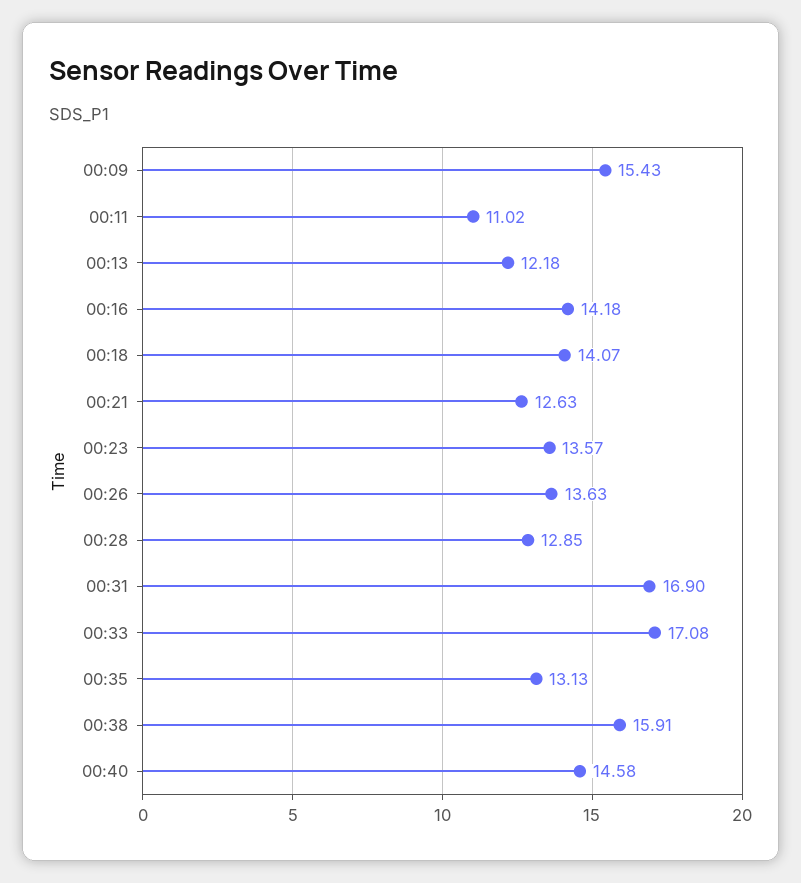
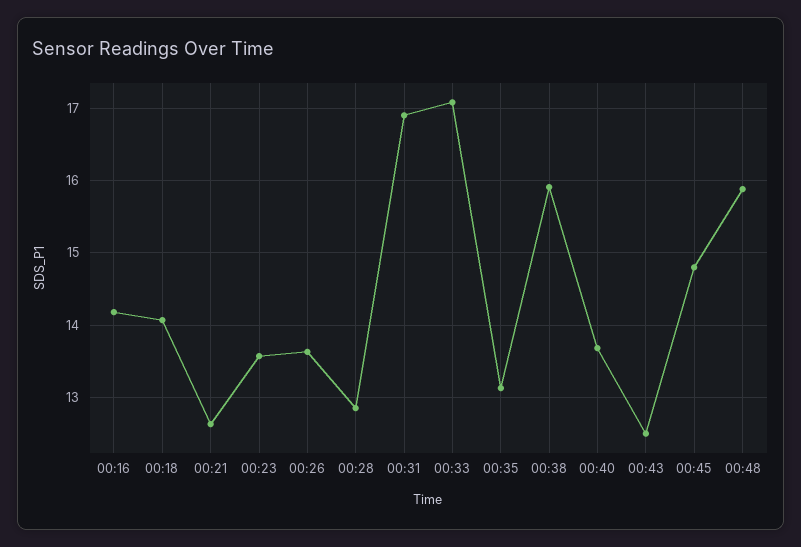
00:09: 15.43 -> none
00:11: 11.02 -> none
00:13: 12.18 -> none
00:40: 14.58 -> 13.7
00:43: none -> 12.5
00:45: none -> 14.8
00:48: none -> 15.9

